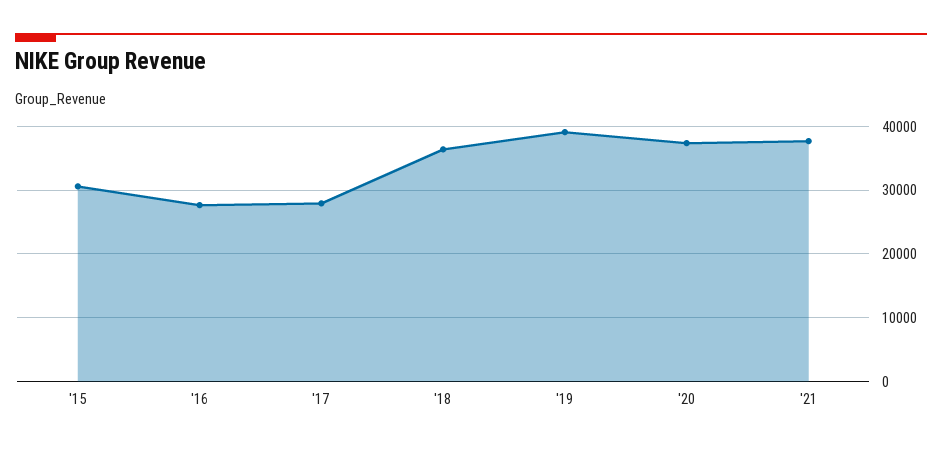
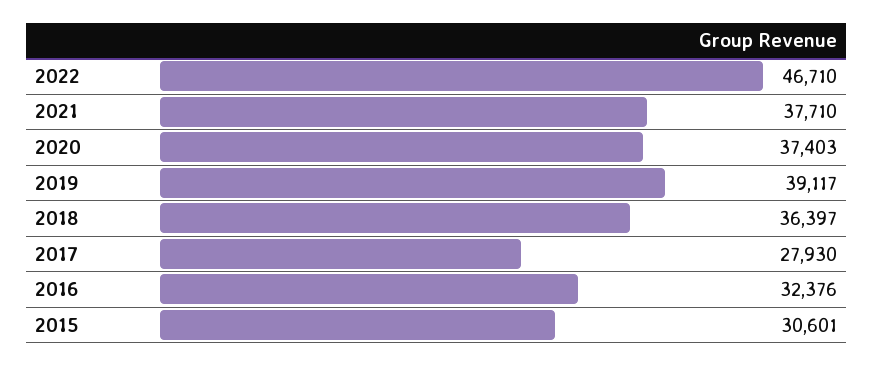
'16: 28000 -> 32376
2022: none -> 46710

